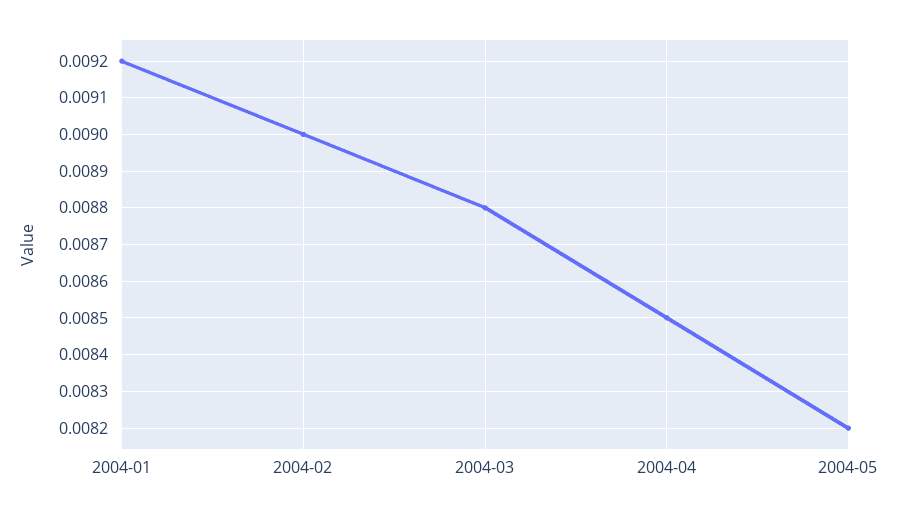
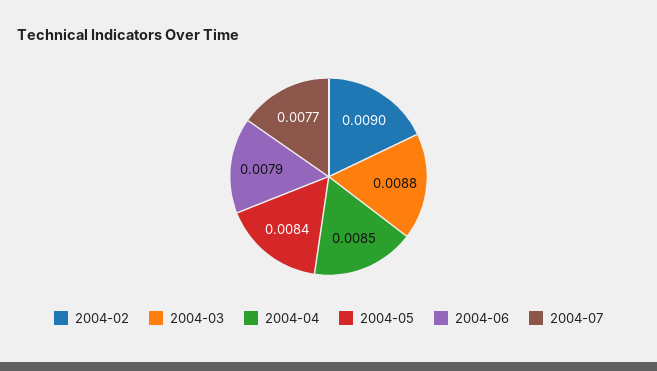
2004-01: 0.0092 -> none
2004-05: 0.0082 -> 0.0084
2004-06: none -> 0.0079
2004-07: none -> 0.0077

